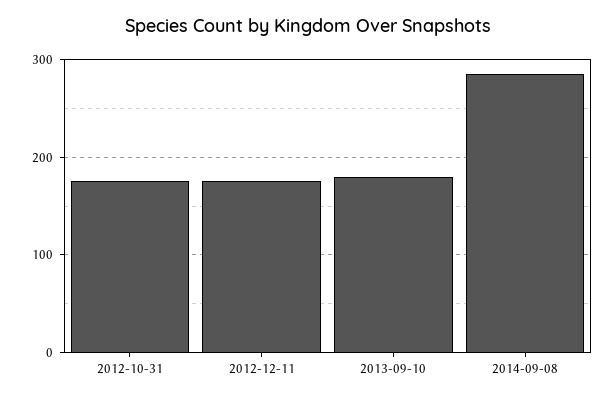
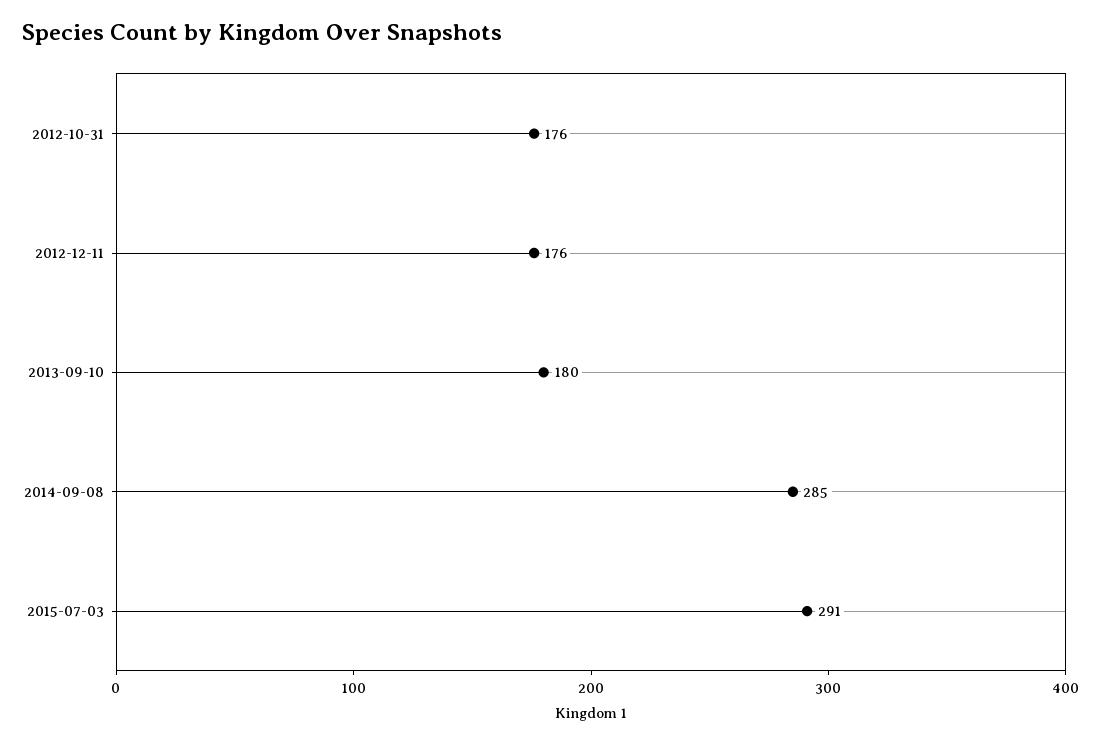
2015-07-03: none -> 291

